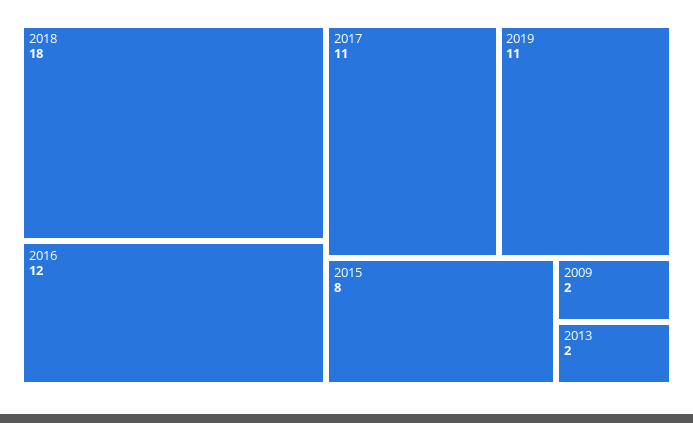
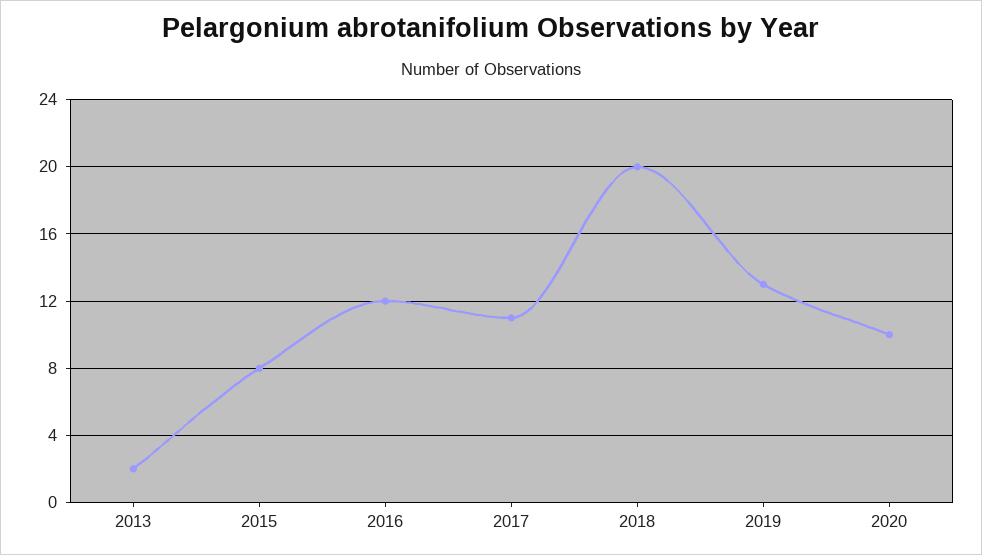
2018: 18 -> 20
2019: 11 -> 13
2009: 2 -> none
2020: none -> 10

